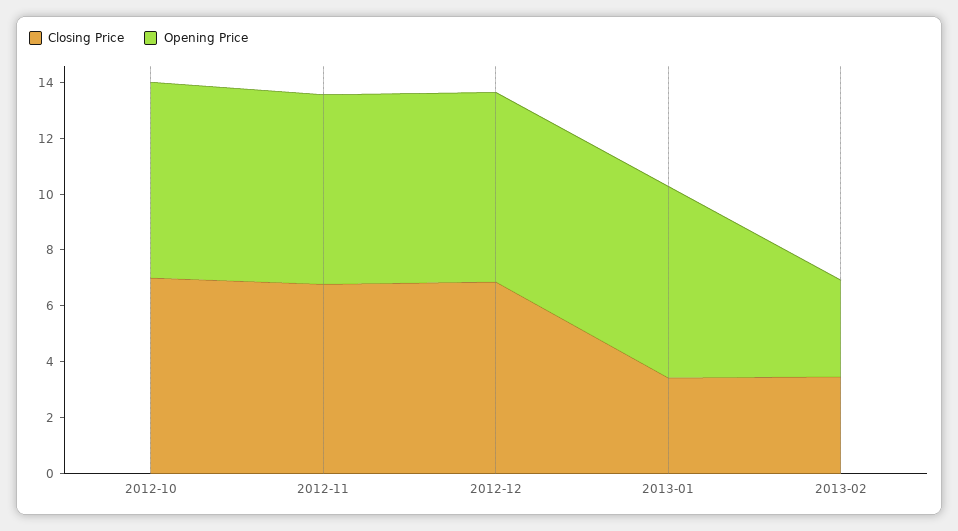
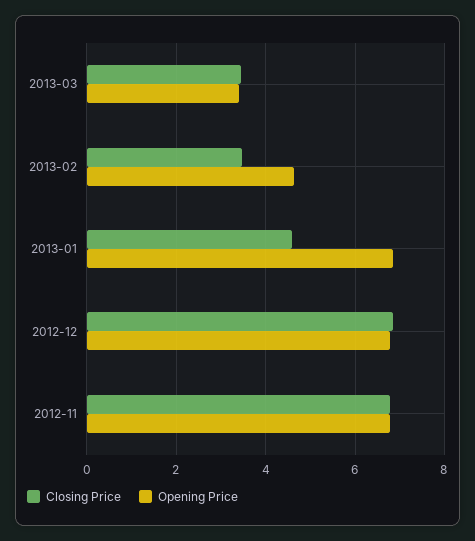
Closing Price, 2012-10: 7 -> none
Opening Price, 2012-10: 7 -> none
Closing Price, 2013-01: 3.5 -> 4.6
Opening Price, 2013-02: 3.5 -> 4.6
Closing Price, 2013-03: none -> 3.4
Opening Price, 2013-03: none -> 3.4

